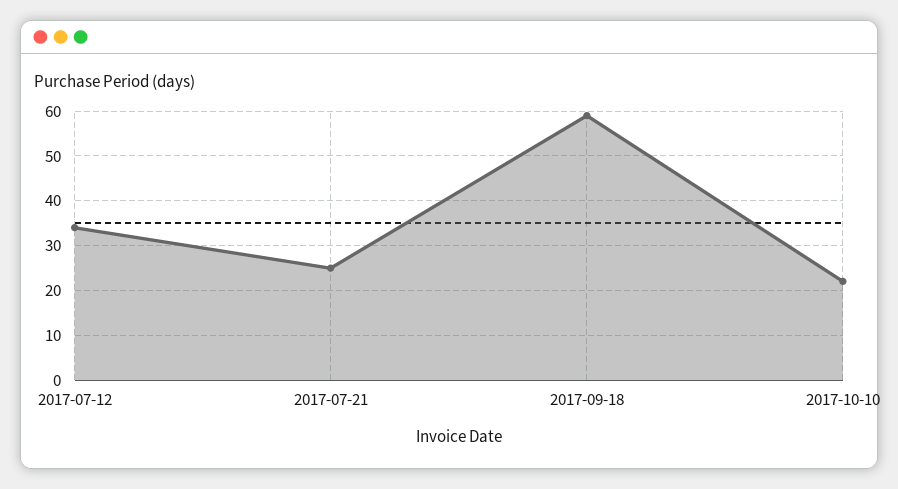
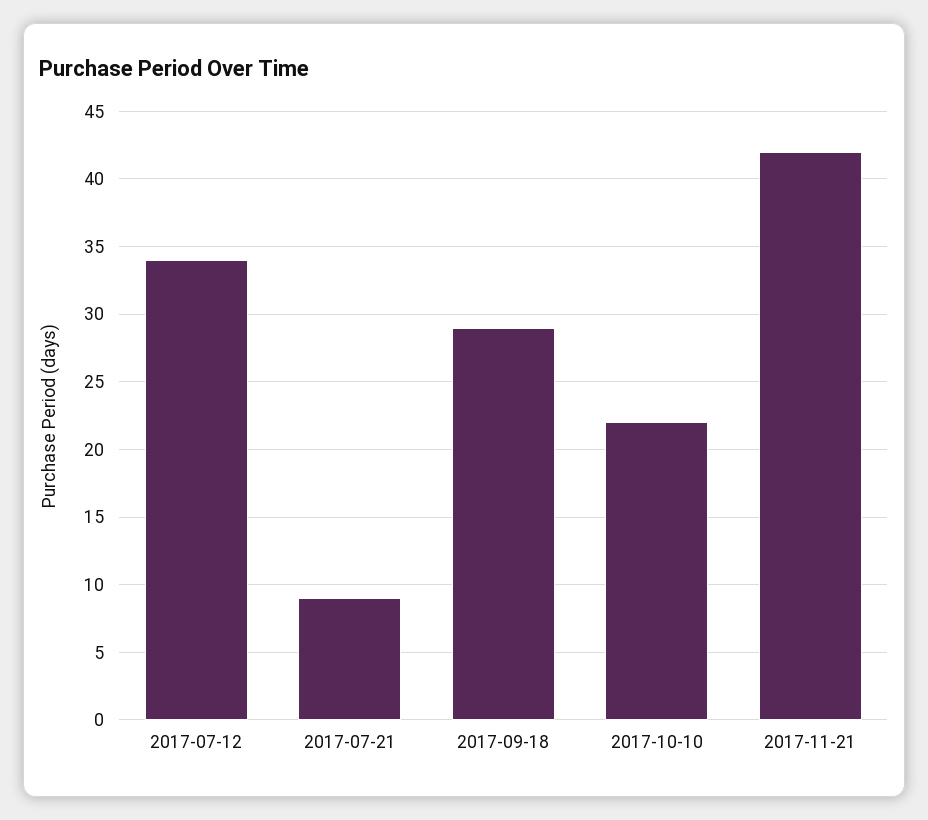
2017-07-21: 25 -> 9
2017-09-18: 60 -> 29
2017-11-21: none -> 42

